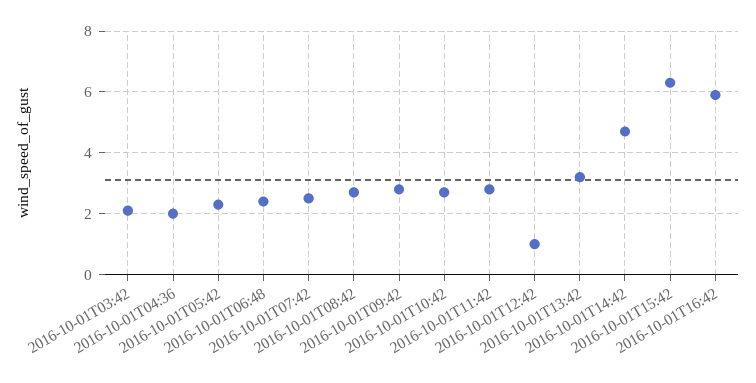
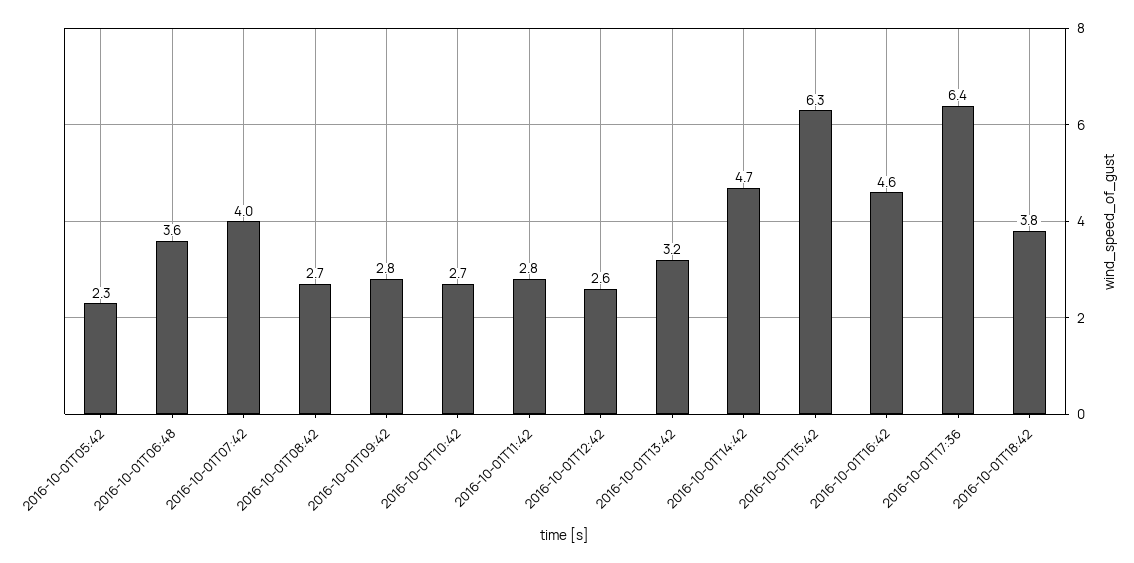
2016-10-01T03:42: 2 -> none
2016-10-01T04:36: 2 -> none
2016-10-01T06:48: 2.5 -> 3.6
2016-10-01T07:42: 2.5 -> 4
2016-10-01T12:42: 1 -> 2.6
2016-10-01T16:42: 6 -> 4.6
2016-10-01T17:36: none -> 6.4
2016-10-01T18:42: none -> 3.8

